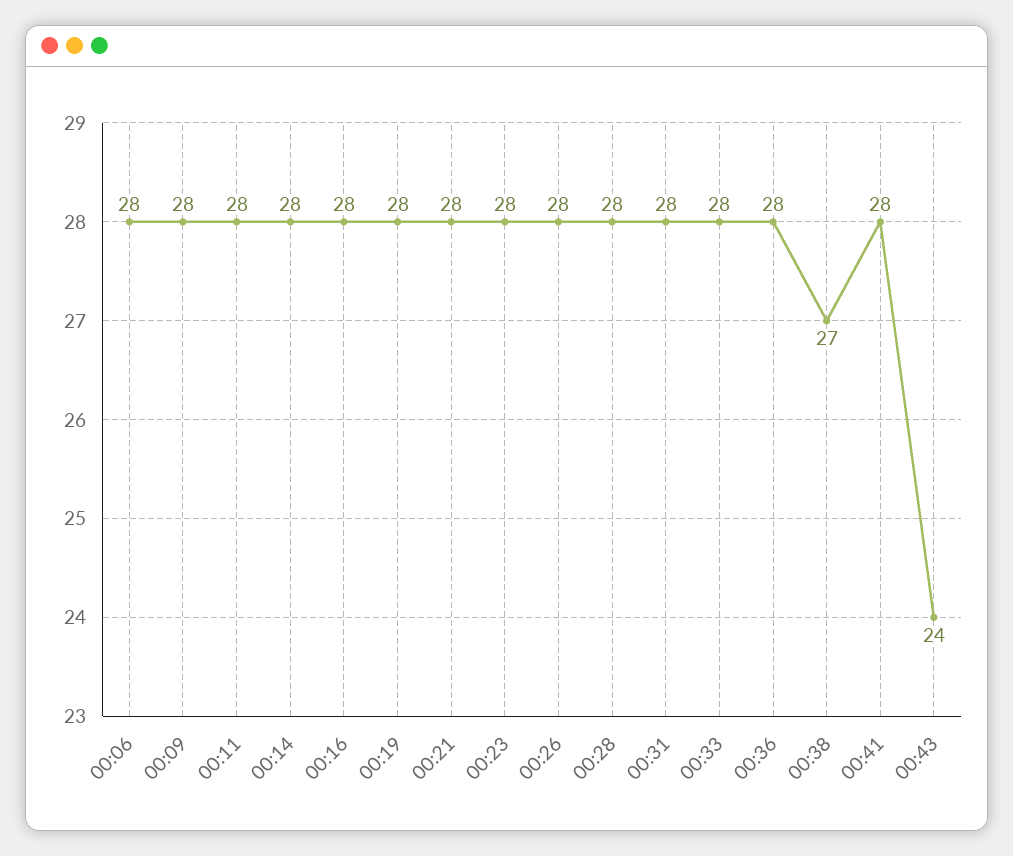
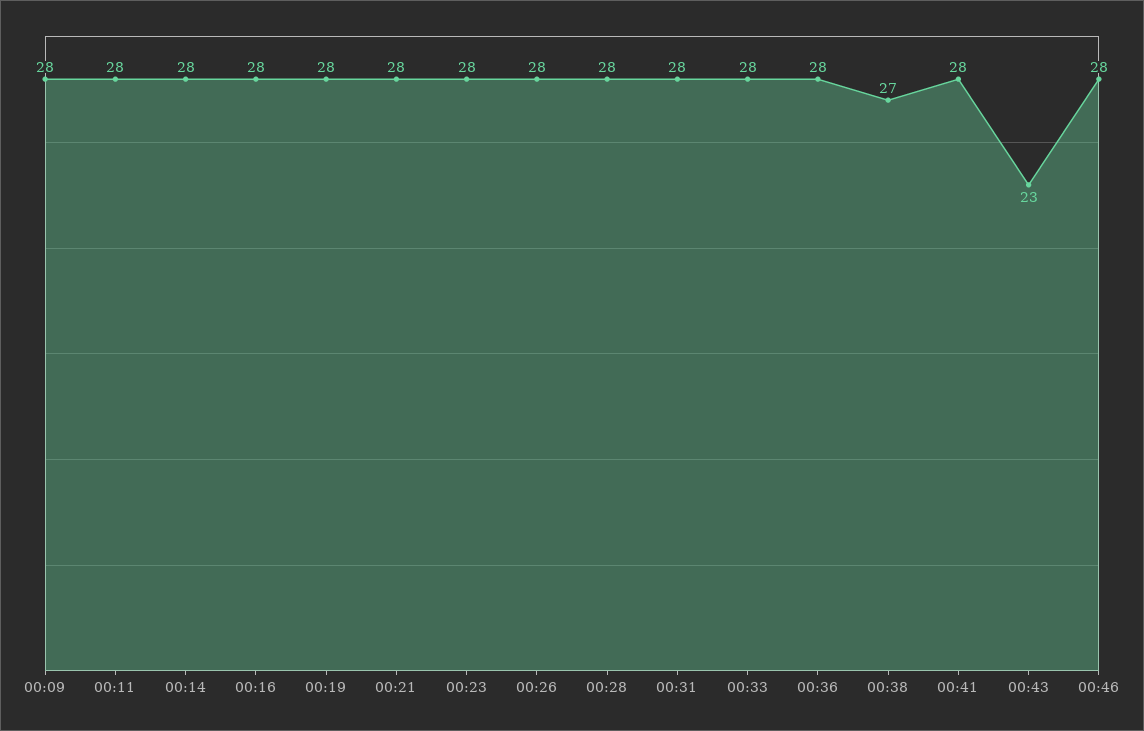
00:06: 28 -> none
00:43: 24 -> 23
00:46: none -> 28

